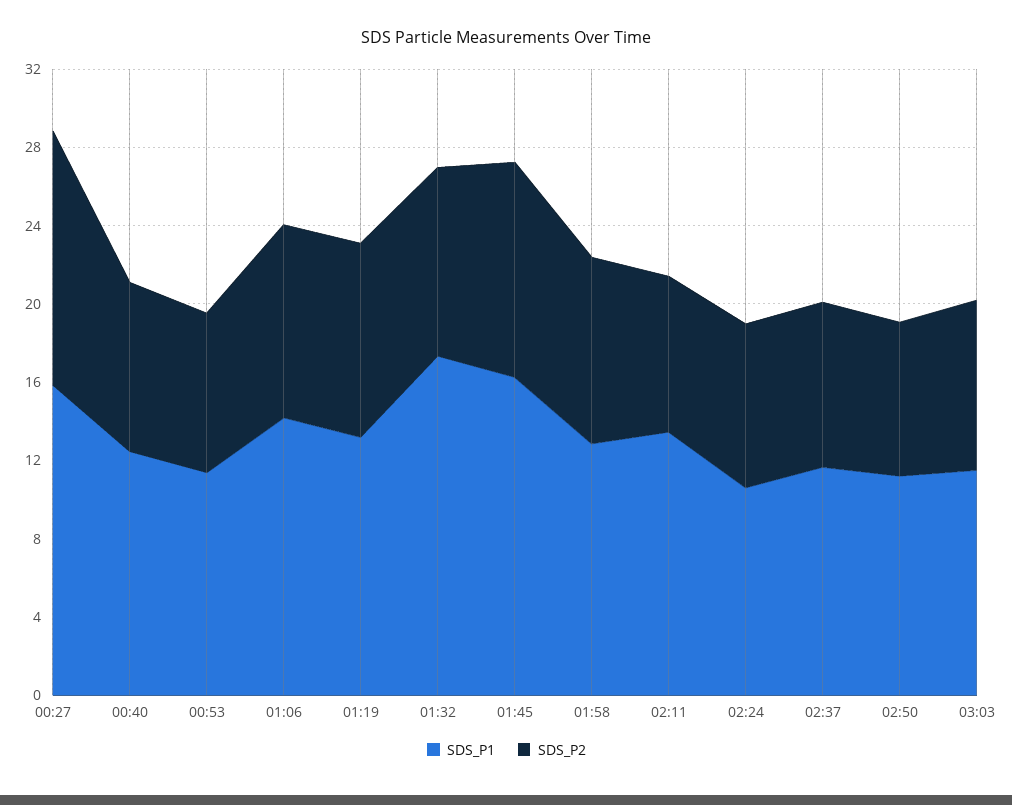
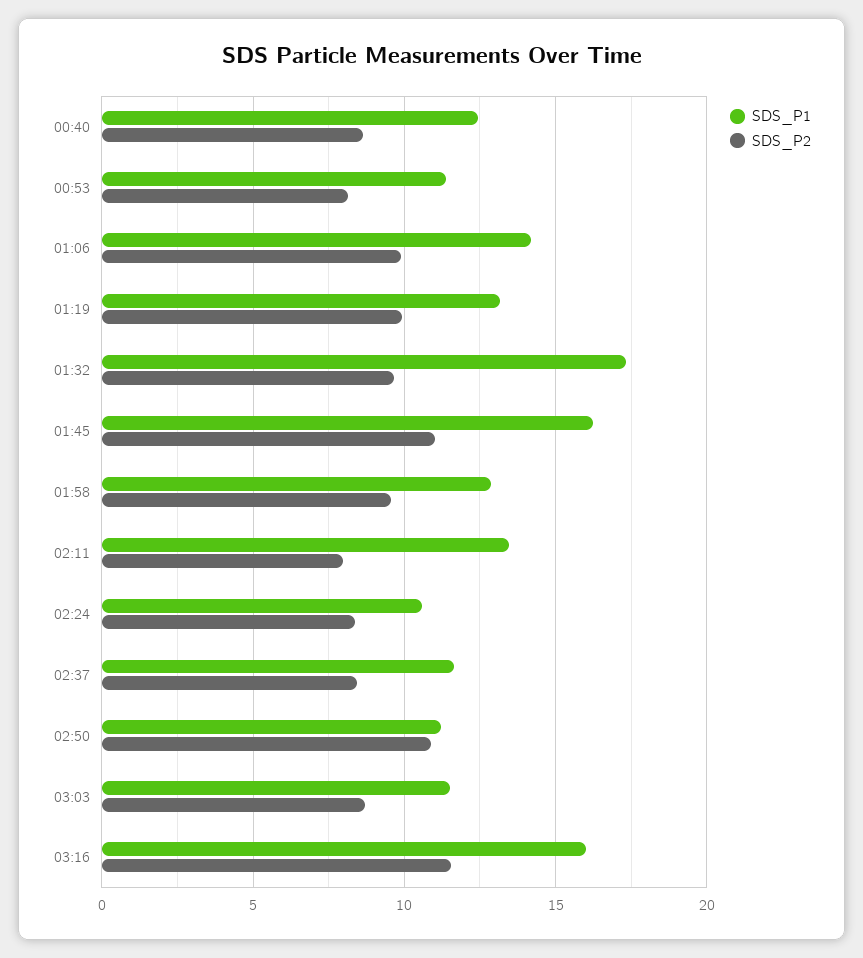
SDS_P1, 00:27: 16 -> none
SDS_P2, 00:27: 13 -> none
SDS_P2, 02:50: 8 -> 11
SDS_P1, 03:16: none -> 16
SDS_P2, 03:16: none -> 11.5

